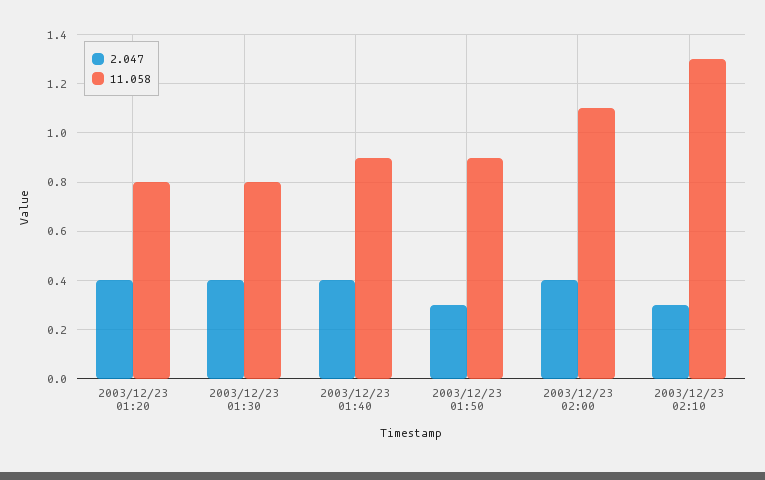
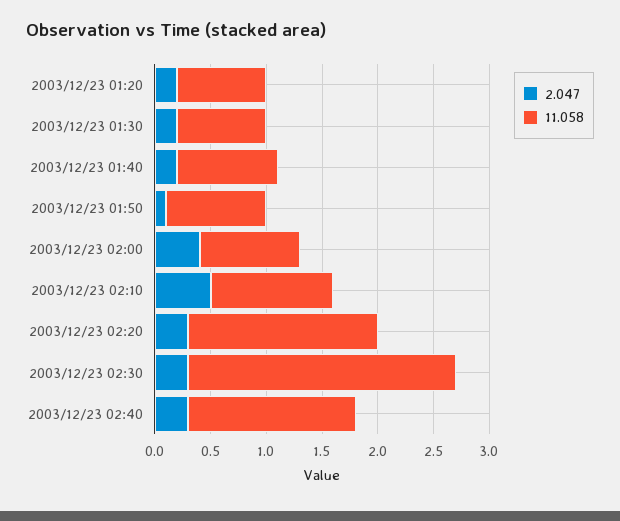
2.047, 2003/12/23 01:20: 0.4 -> 0.2
2.047, 2003/12/23 01:30: 0.4 -> 0.2
2.047, 2003/12/23 01:40: 0.4 -> 0.2
2.047, 2003/12/23 01:50: 0.3 -> 0.1
11.058, 2003/12/23 02:00: 1.1 -> 0.9
2.047, 2003/12/23 02:10: 0.3 -> 0.5
11.058, 2003/12/23 02:10: 1.3 -> 1.1
2.047, 2003/12/23 02:20: none -> 0.3
11.058, 2003/12/23 02:20: none -> 1.7
2.047, 2003/12/23 02:30: none -> 0.3
11.058, 2003/12/23 02:30: none -> 2.4
2.047, 2003/12/23 02:40: none -> 0.3
11.058, 2003/12/23 02:40: none -> 1.5

